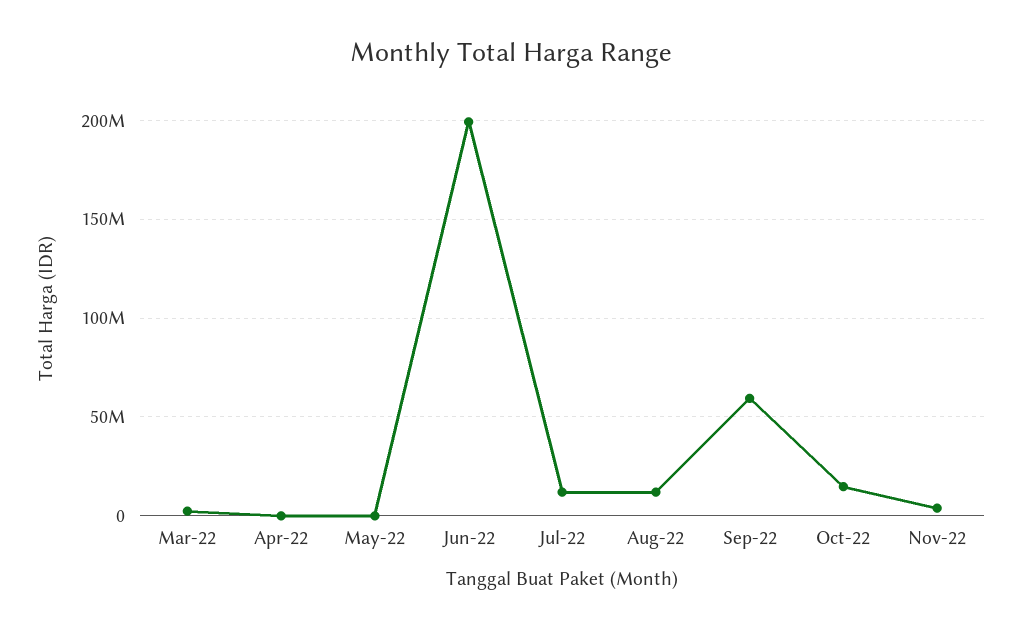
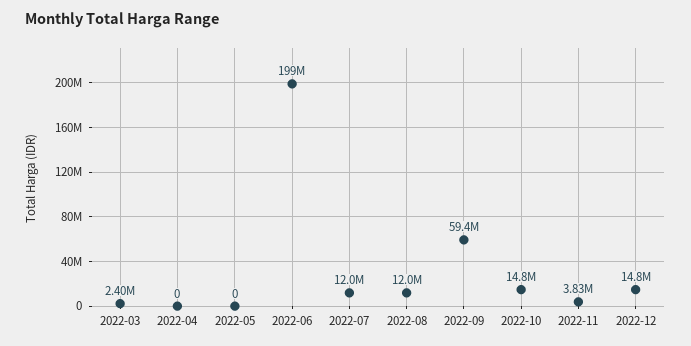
2022-12: none -> 14800000

